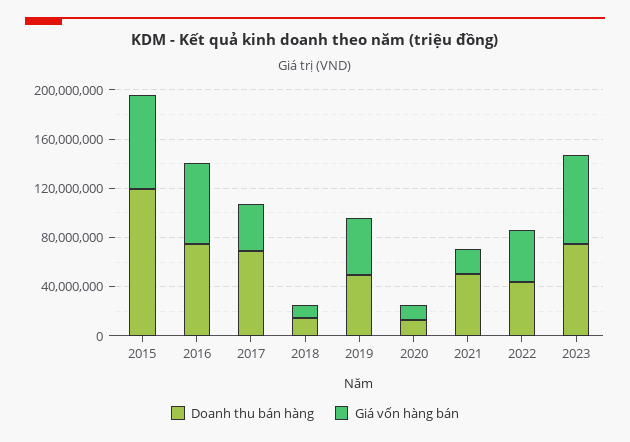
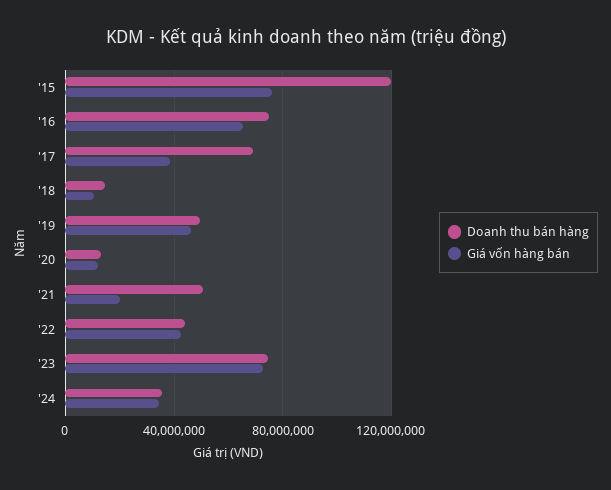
Doanh thu bán hàng, '24: none -> 35000000
Giá vốn hàng bán, '24: none -> 35000000

